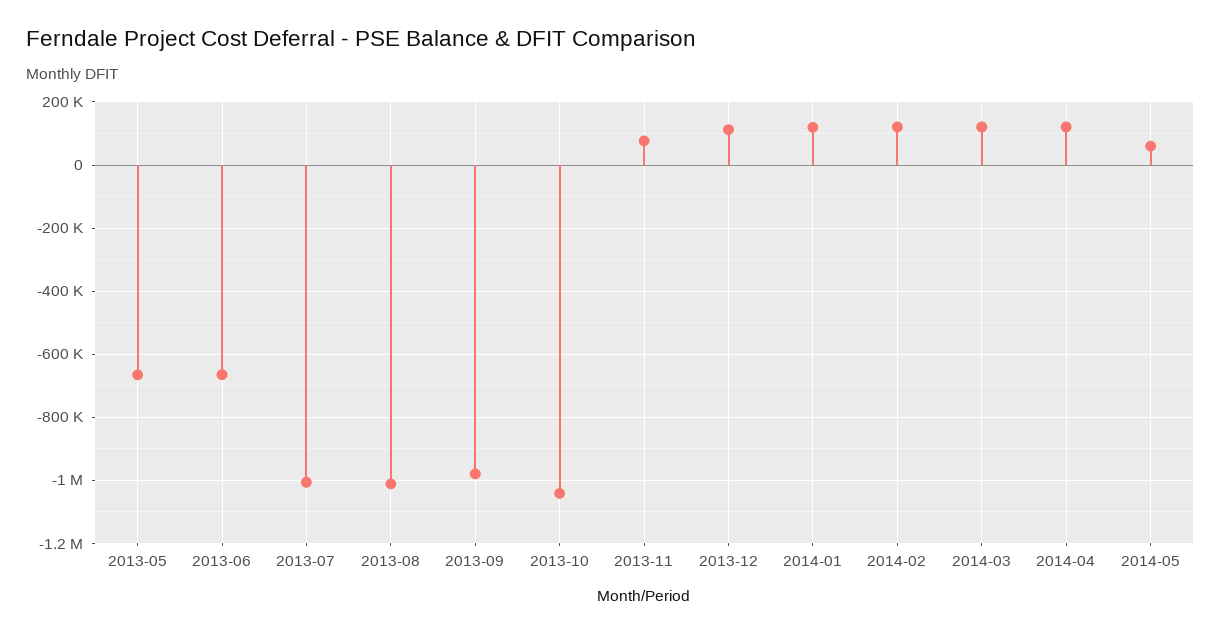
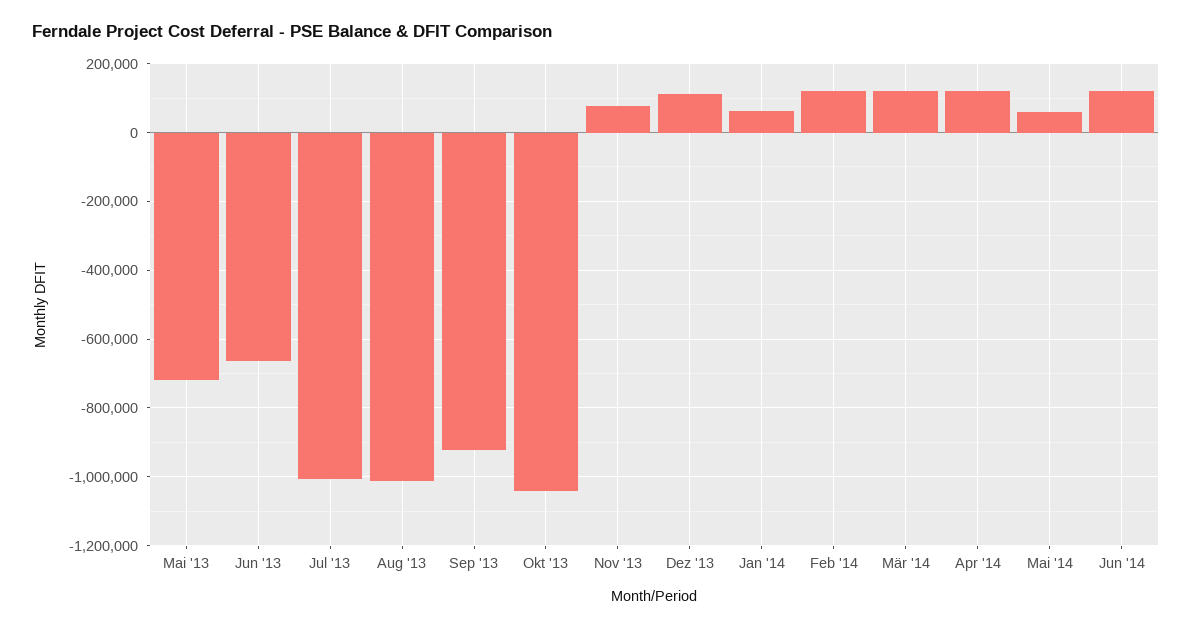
2013-05: -660000 -> -720000
2013-09: -980000 -> -920000
2014-01: 120000 -> 60000
Jun '14: none -> 120000

